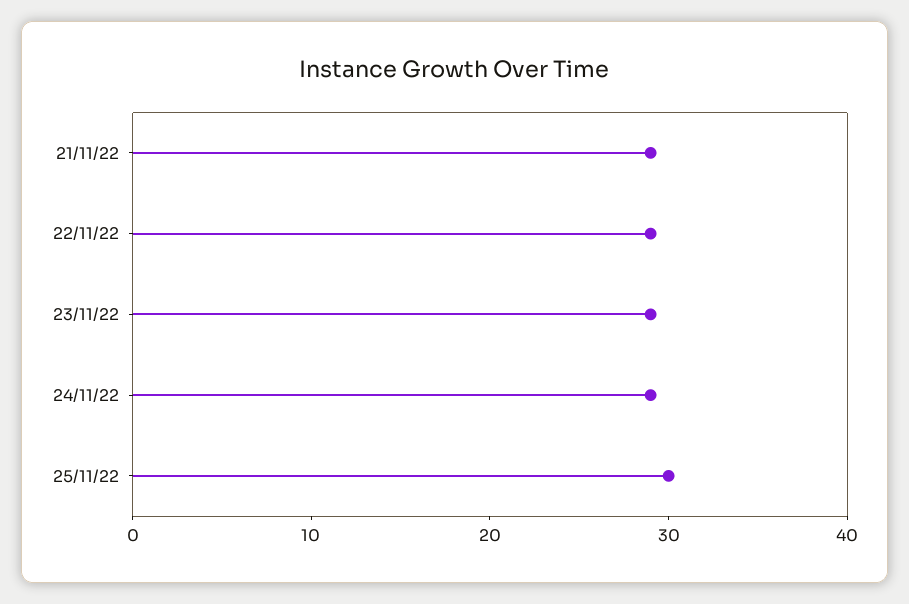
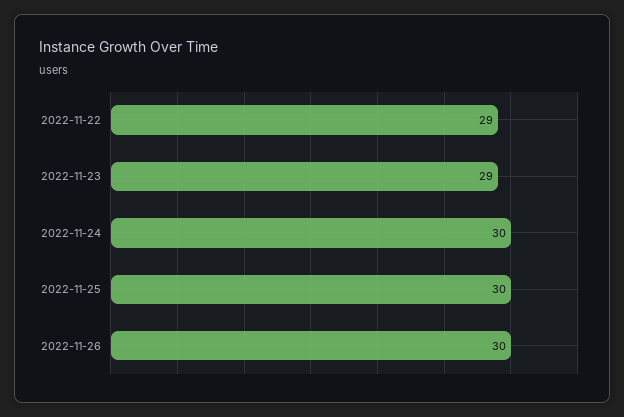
21/11/22: 29 -> none
24/11/22: 29 -> 30
2022-11-26: none -> 30

